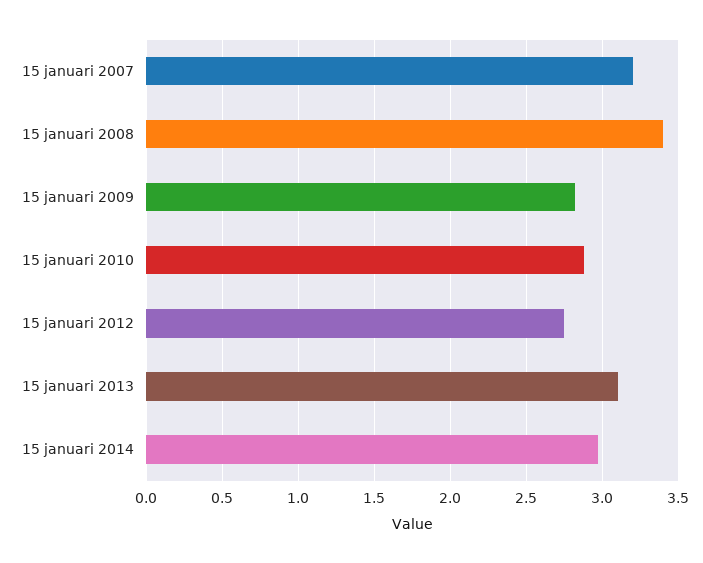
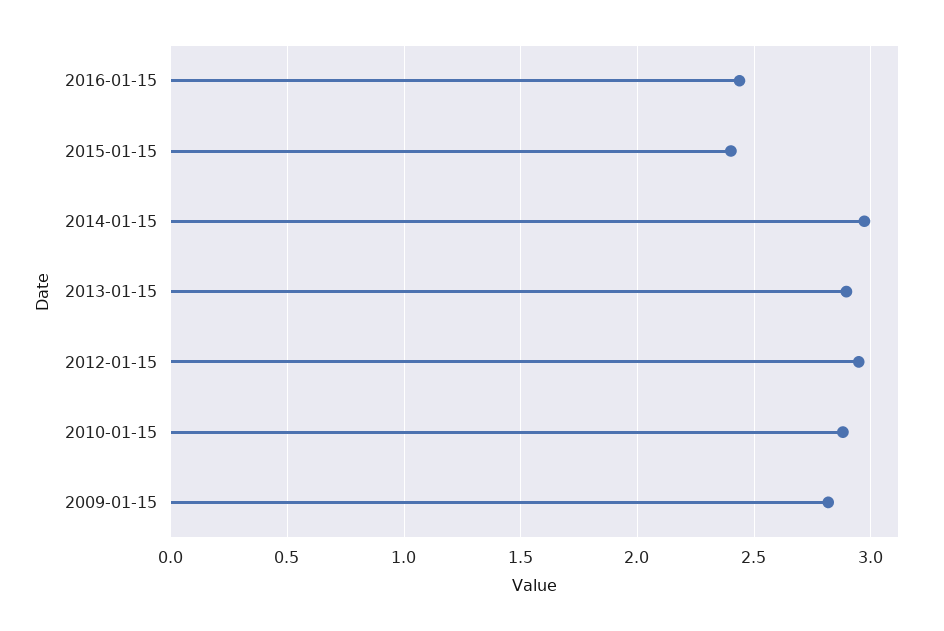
15 januari 2007: 3.2 -> none
15 januari 2008: 3.4 -> none
15 januari 2012: 2.75 -> 2.95
15 januari 2013: 3.1 -> 2.9
2016-01-15: none -> 2.45
2015-01-15: none -> 2.4

